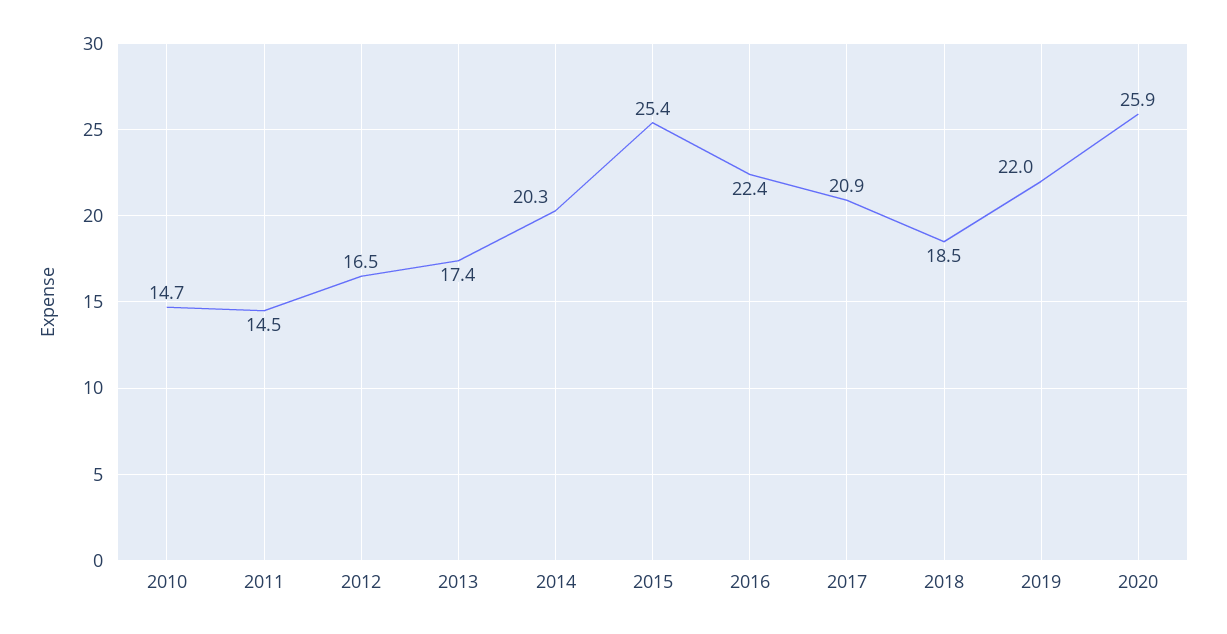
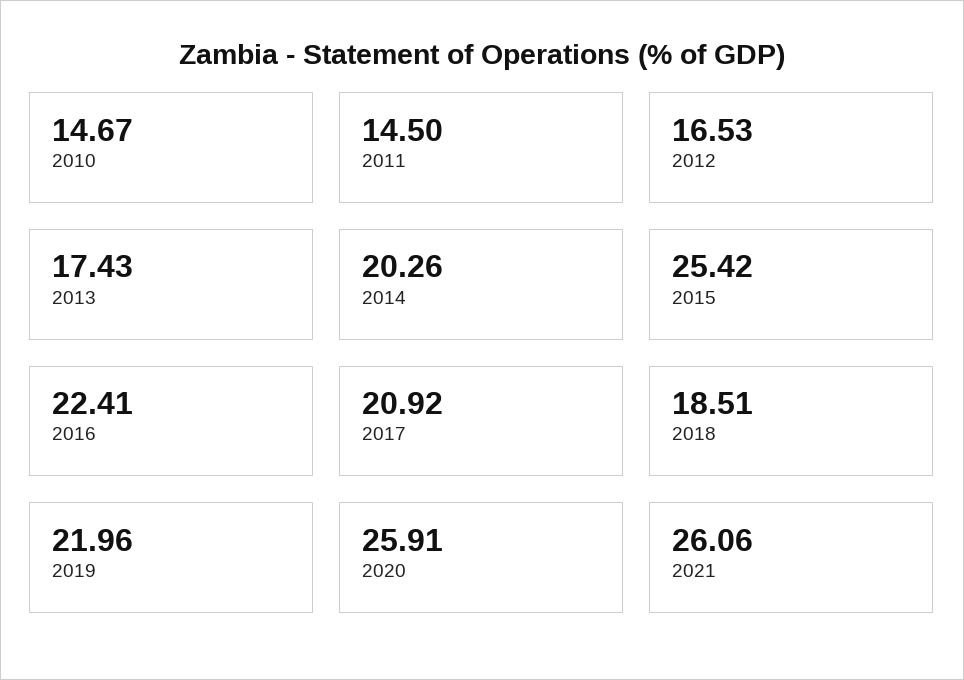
2021: none -> 26.06

